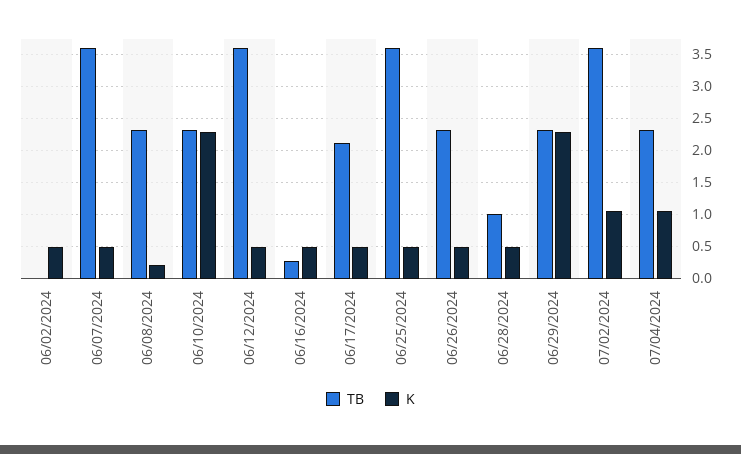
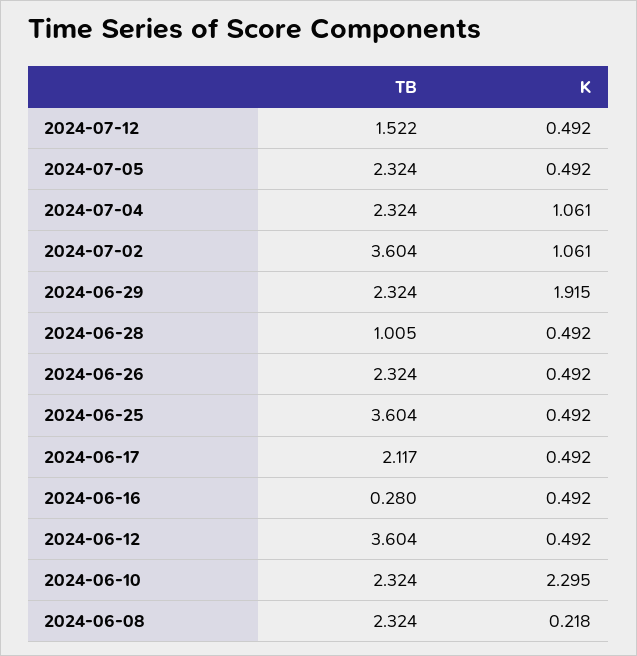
TB, 06/02/2024: 0 -> none
K, 06/02/2024: 0.5 -> none
TB, 06/07/2024: 3.6 -> none
K, 06/07/2024: 0.5 -> none
K, 06/29/2024: 2.3 -> 1.915
TB, 2024-07-12: none -> 1.522
K, 2024-07-12: none -> 0.492
TB, 2024-07-05: none -> 2.324
K, 2024-07-05: none -> 0.492

